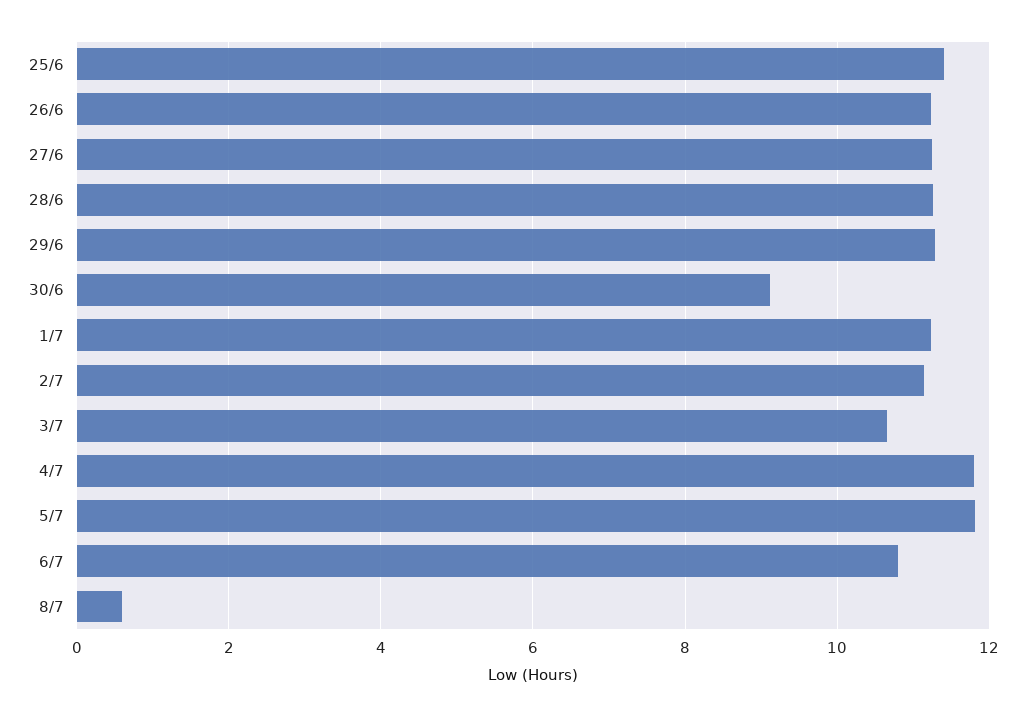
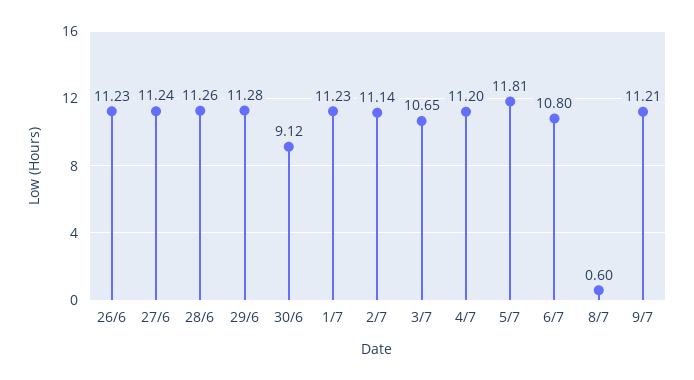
25/6: 11.4 -> none
4/7: 11.8 -> 11.2
9/7: none -> 11.21

